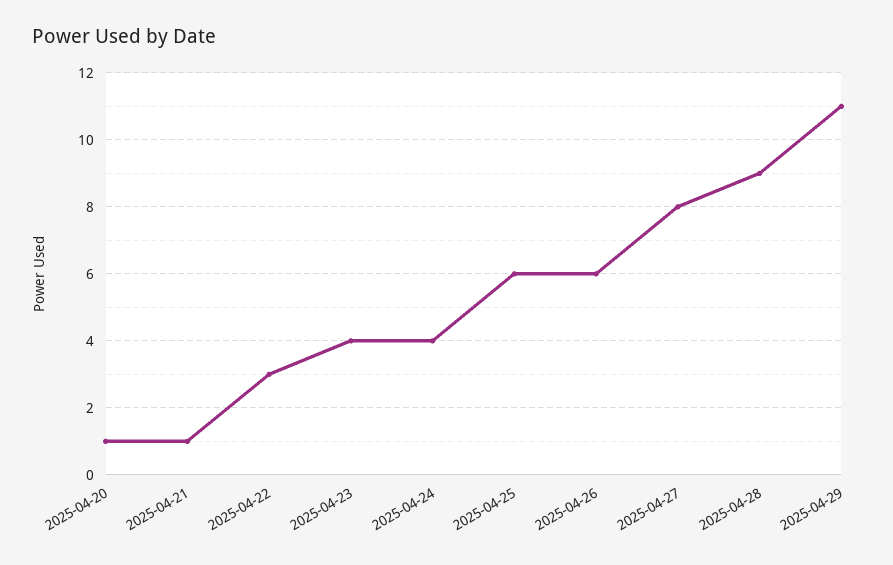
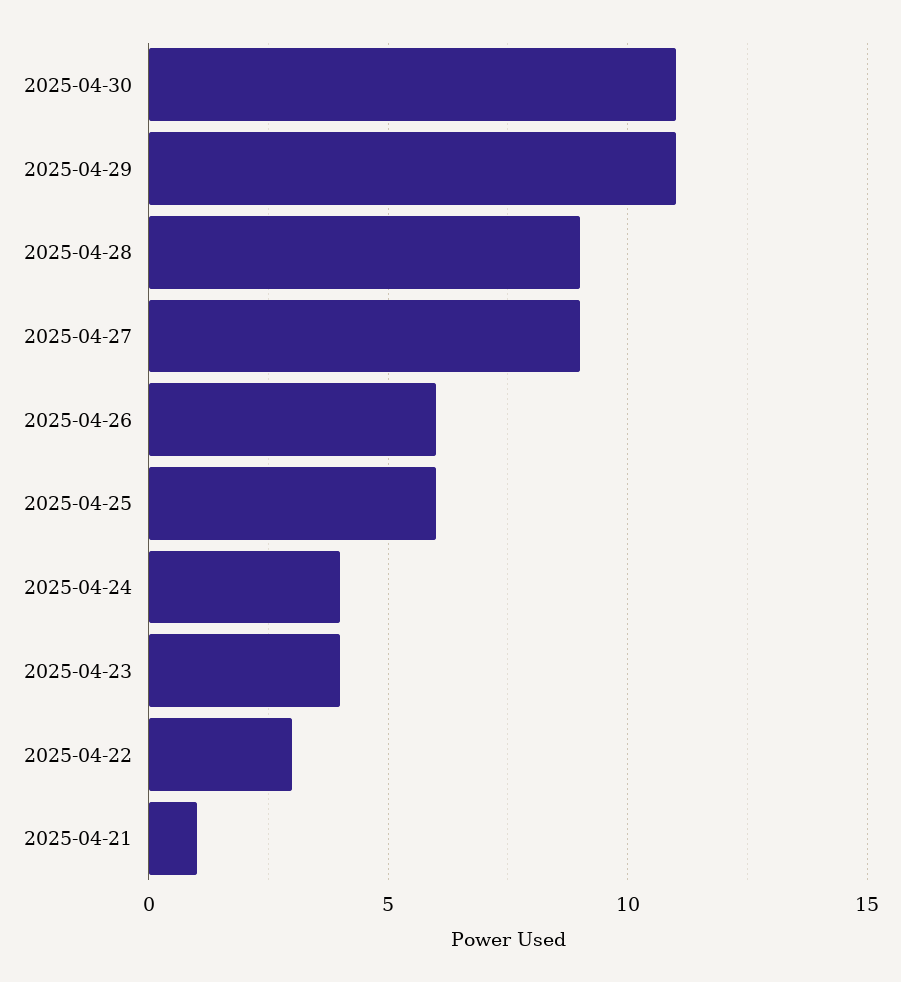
2025-04-20: 1 -> none
2025-04-27: 8 -> 9
2025-04-30: none -> 11

